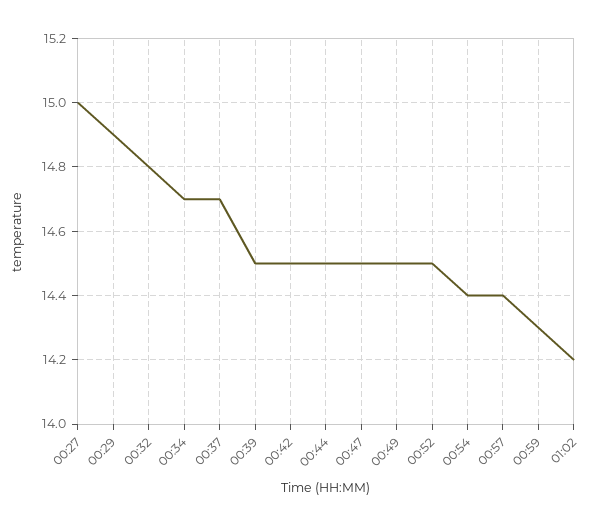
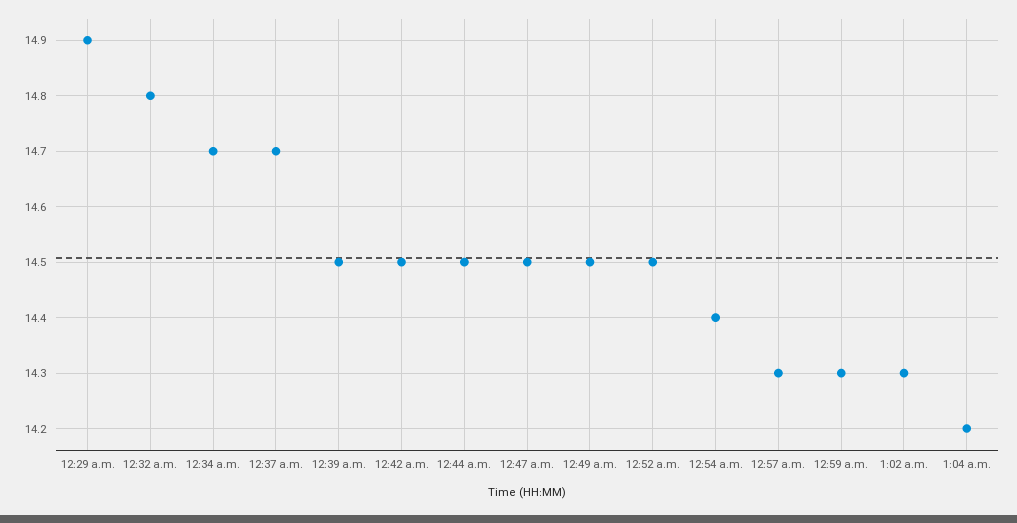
00:27: 15 -> none
00:57: 14.4 -> 14.3
01:02: 14.2 -> 14.3
1:04 a.m.: none -> 14.2

